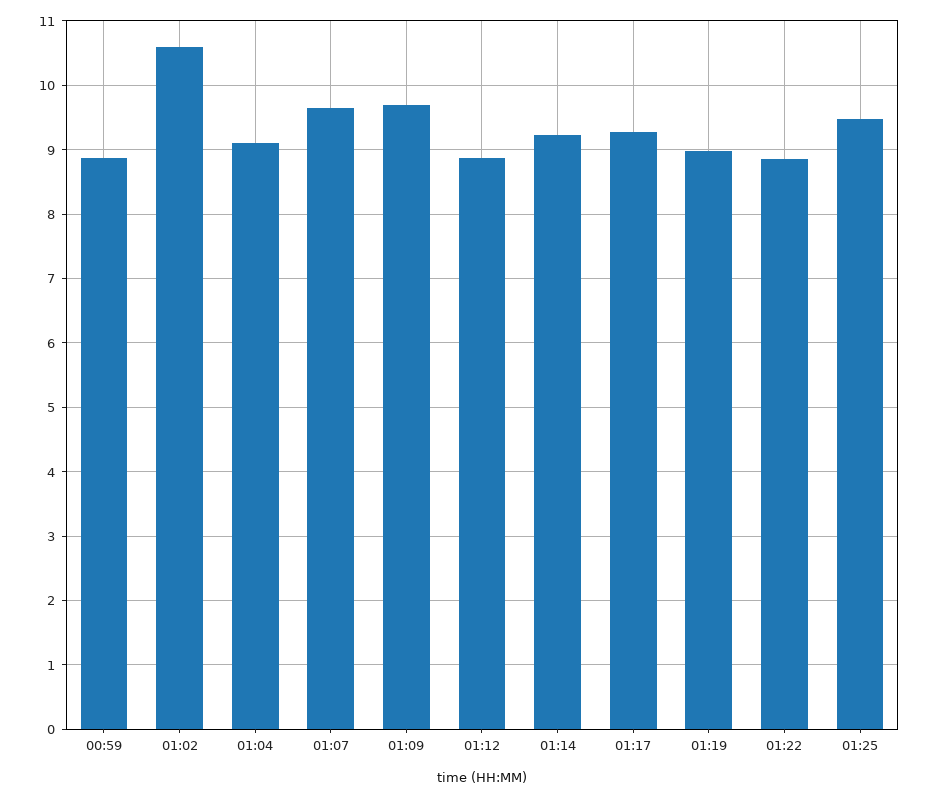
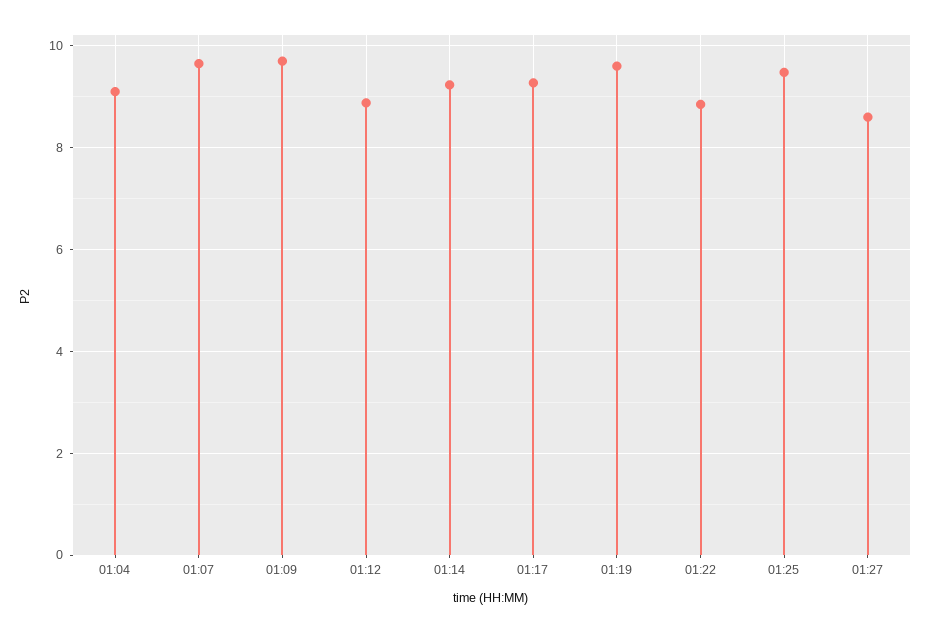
00:59: 8.9 -> none
01:02: 10.6 -> none
01:19: 9 -> 9.6
01:27: none -> 8.6

